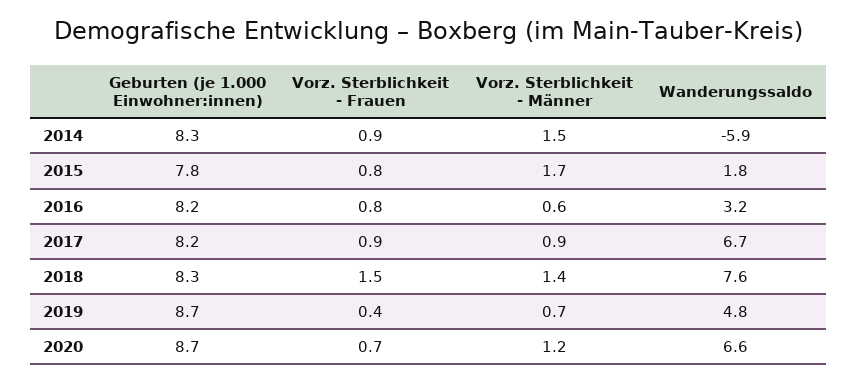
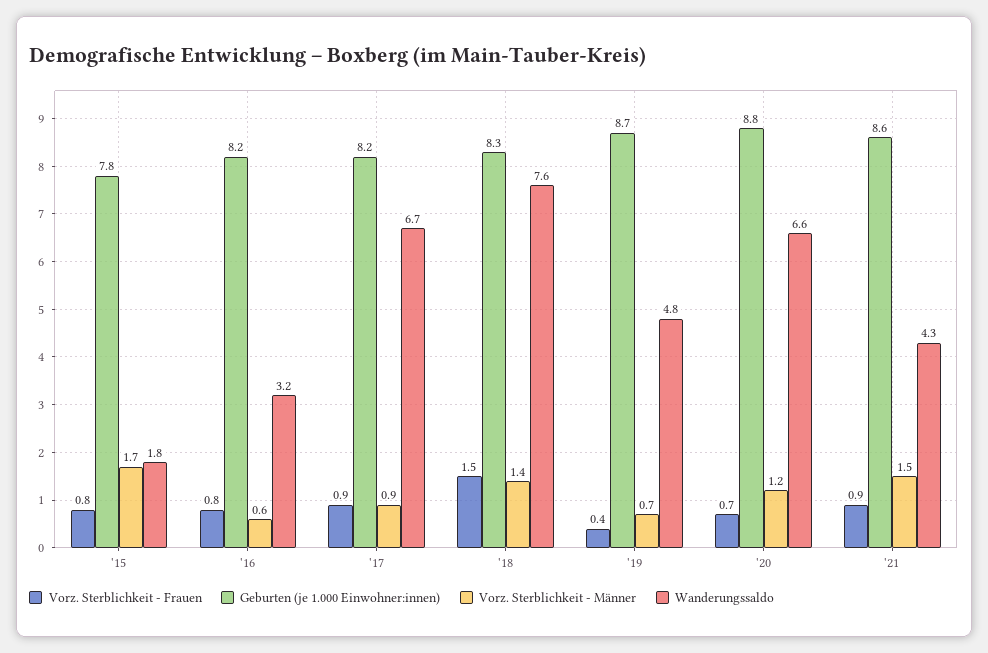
Geburten (je 1.000 Einwohner:innen), 2014: 8.3 -> none
Vorz. Sterblichkeit - Frauen, 2014: 0.9 -> none
Vorz. Sterblichkeit - Männer, 2014: 1.5 -> none
Wanderungssaldo, 2014: -5.9 -> none
Geburten (je 1.000 Einwohner:innen), 2020: 8.7 -> 8.8
Vorz. Sterblichkeit - Frauen, '21: none -> 0.9
Geburten (je 1.000 Einwohner:innen), '21: none -> 8.6
Vorz. Sterblichkeit - Männer, '21: none -> 1.5
Wanderungssaldo, '21: none -> 4.3

